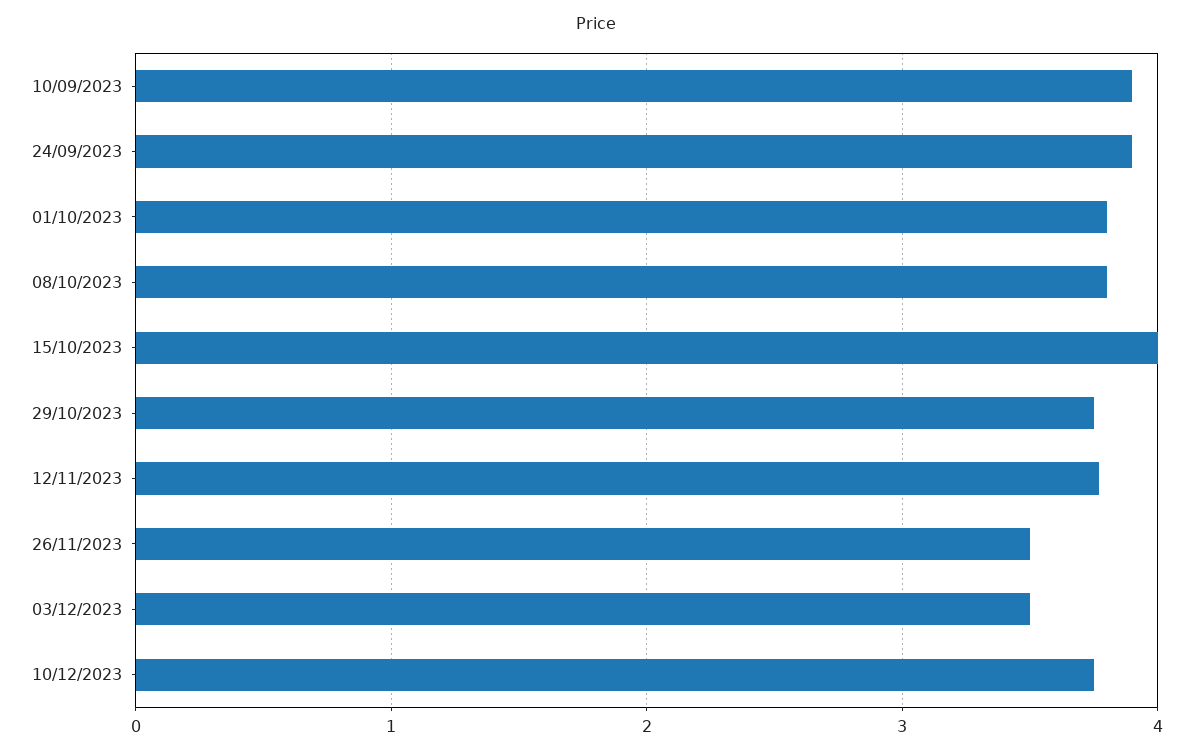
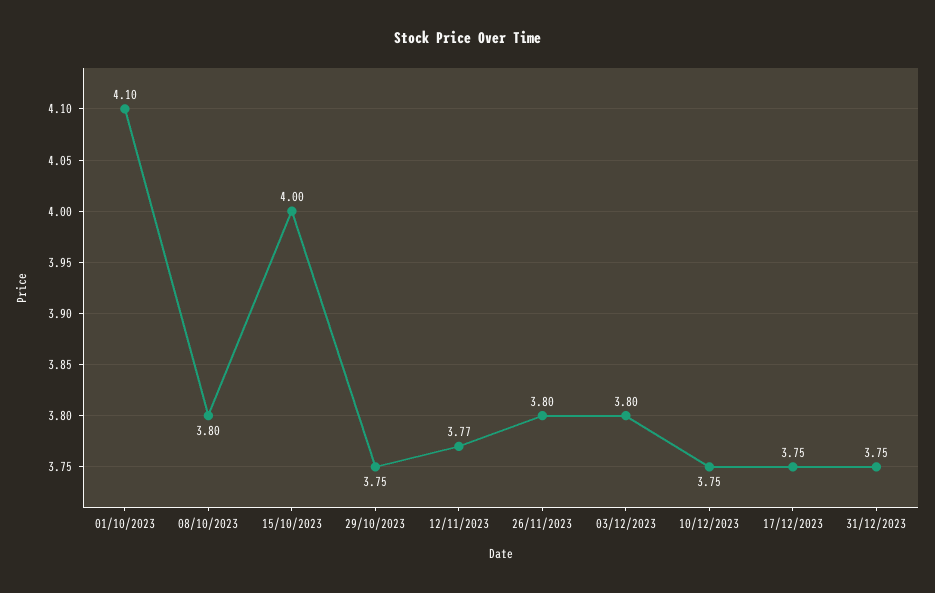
10/09/2023: 3.9 -> none
24/09/2023: 3.9 -> none
01/10/2023: 3.8 -> 4.1
26/11/2023: 3.5 -> 3.8
03/12/2023: 3.5 -> 3.8
17/12/2023: none -> 3.75
31/12/2023: none -> 3.75

